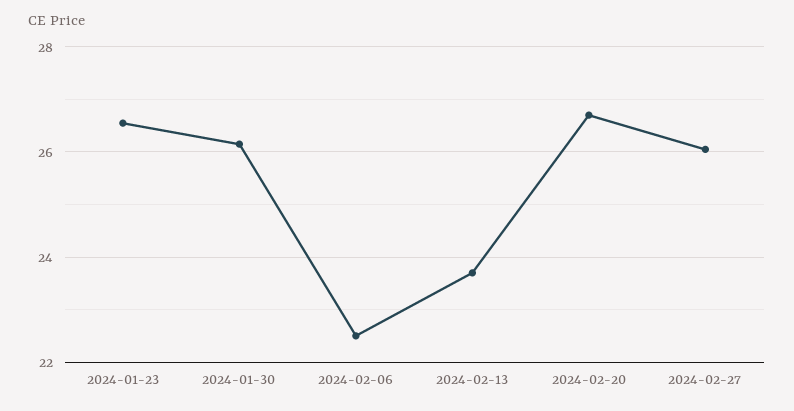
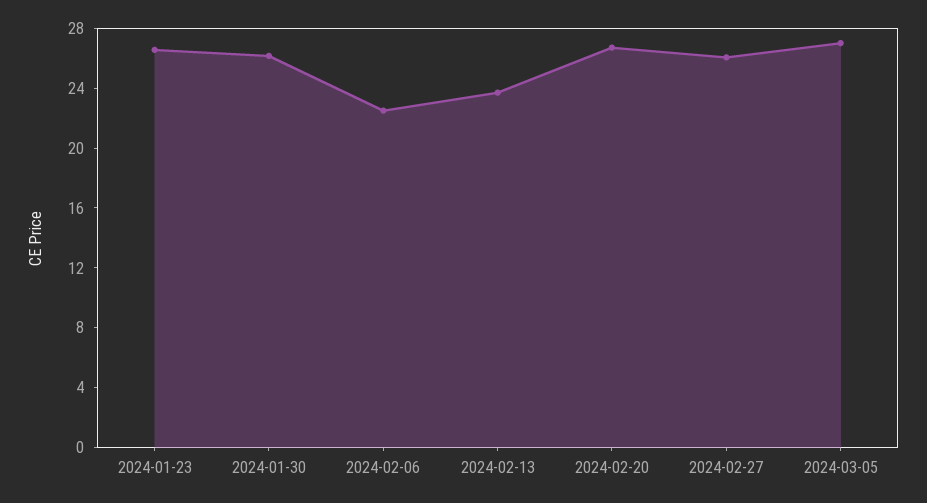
2024-03-05: none -> 27

